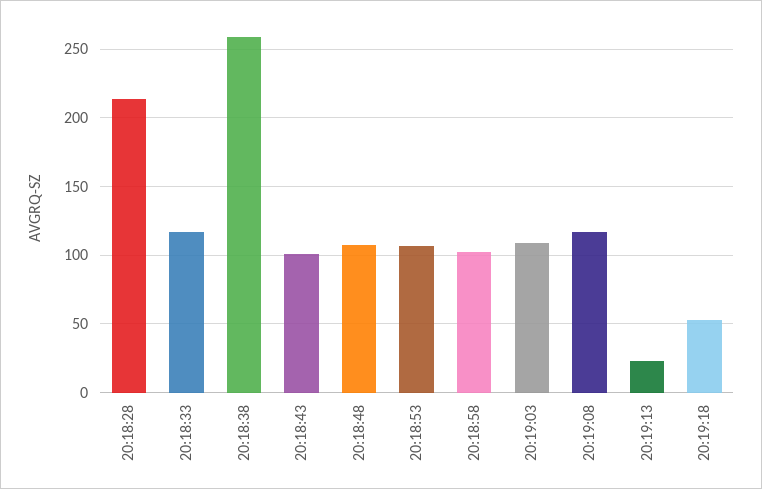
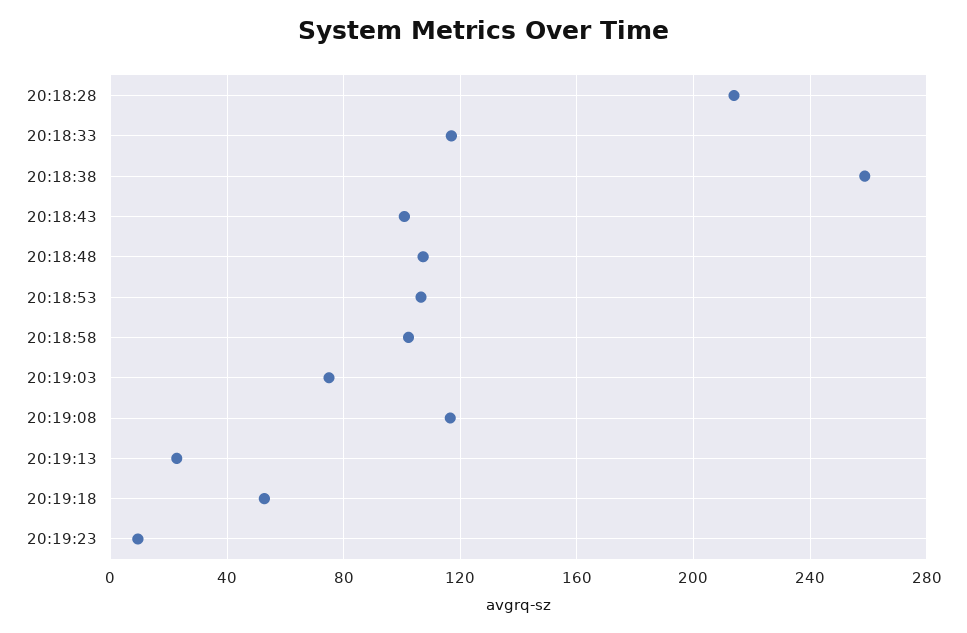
20:19:03: 110 -> 75
20:19:23: none -> 10

